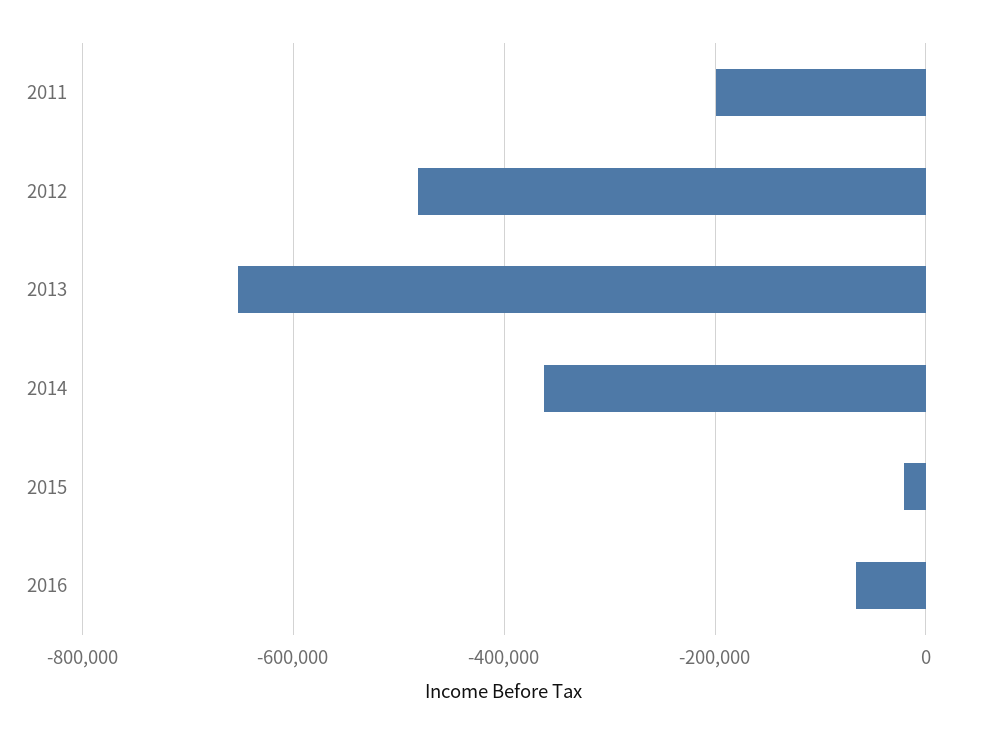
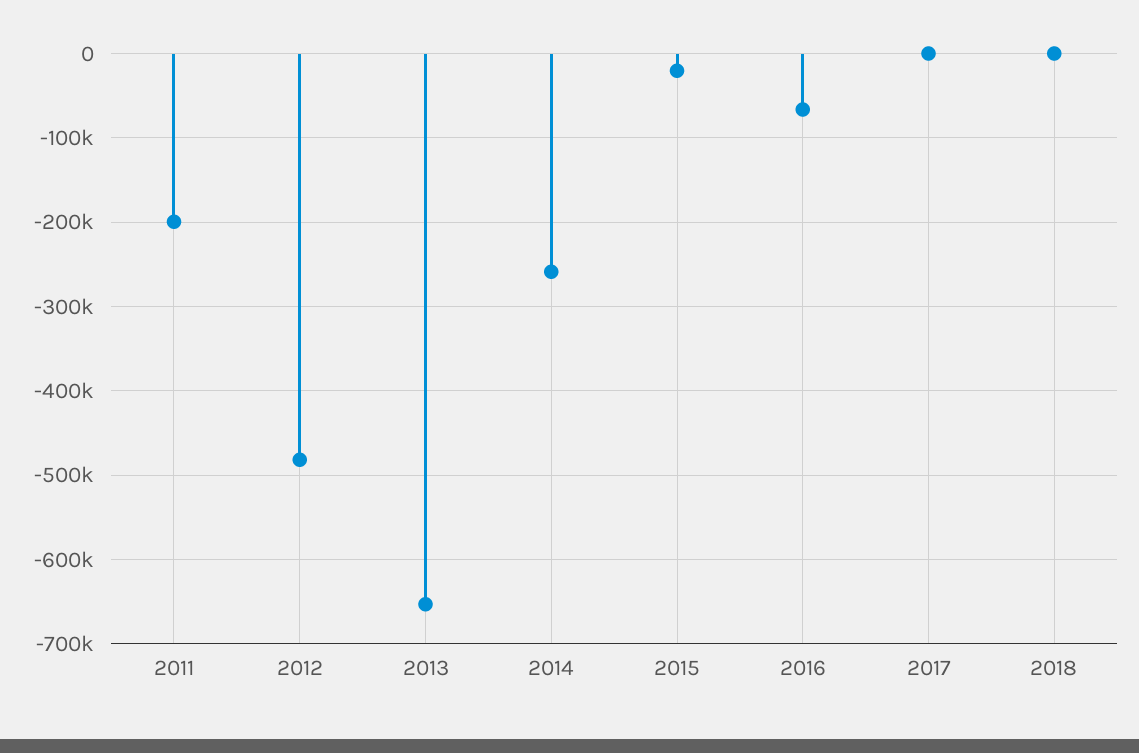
2014: -360000 -> -260000
2017: none -> 0
2018: none -> 0

